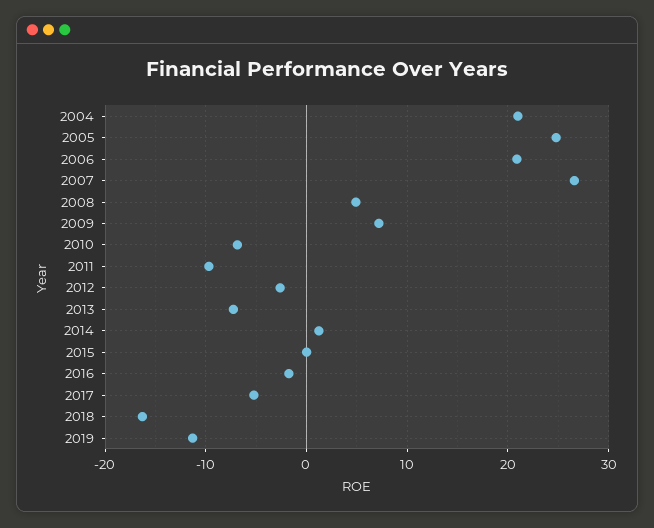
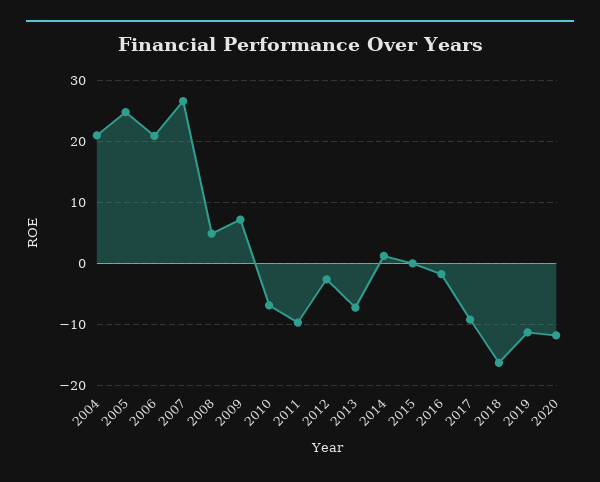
2017: -5 -> -9
2020: none -> -12

